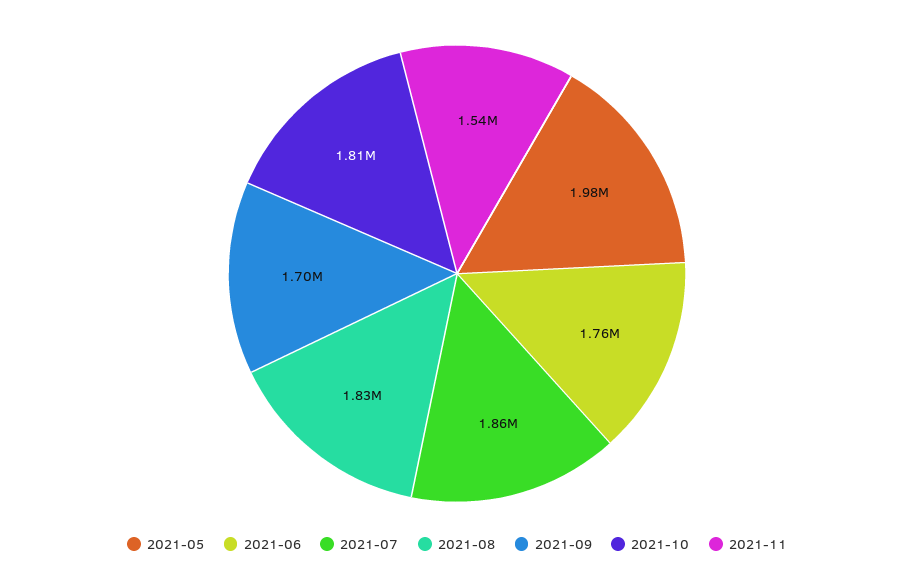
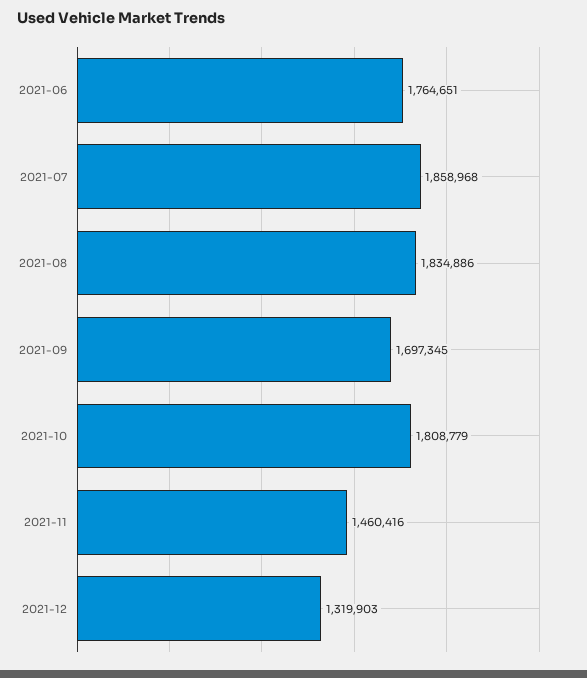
2021-05: 1980000 -> none
2021-11: 1540000 -> 1460416
2021-12: none -> 1319903

